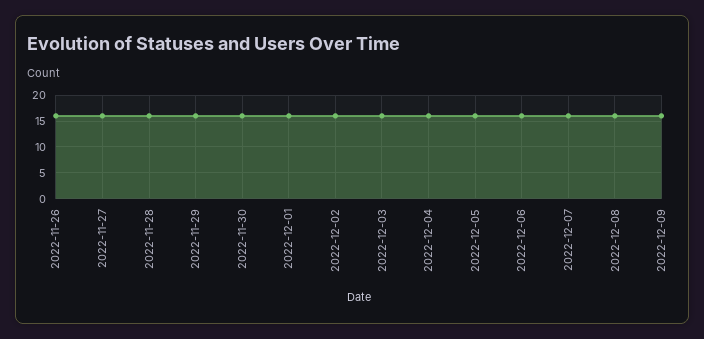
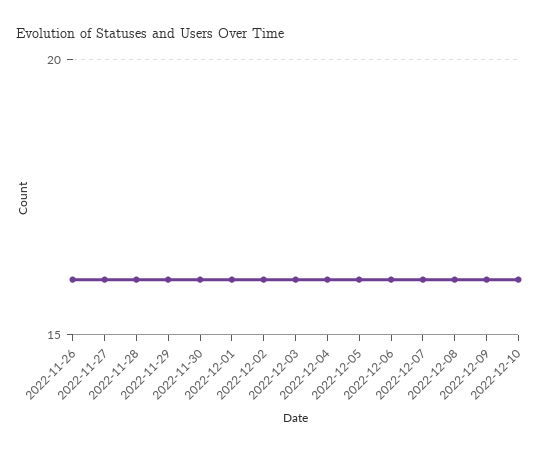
2022-12-10: none -> 16

